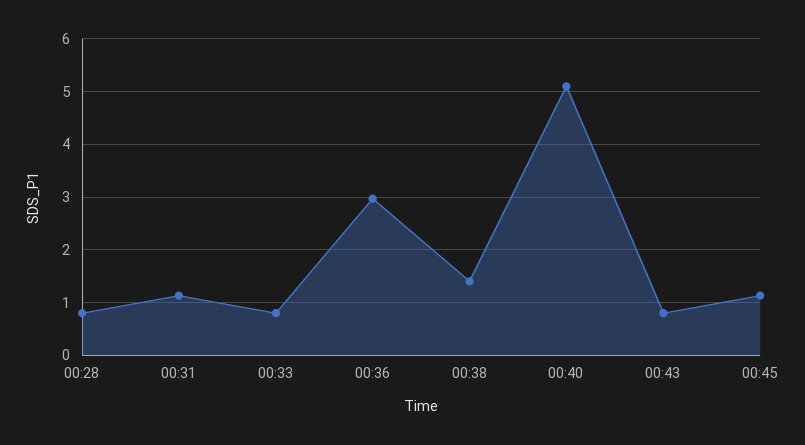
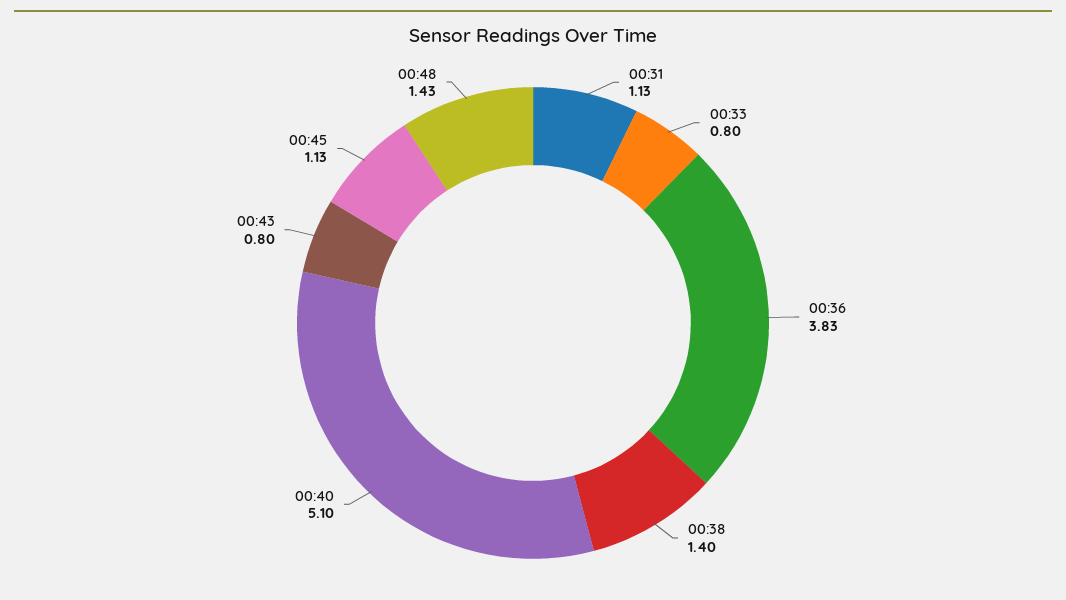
00:28: 0.8 -> none
00:36: 3 -> 3.83
00:48: none -> 1.43

